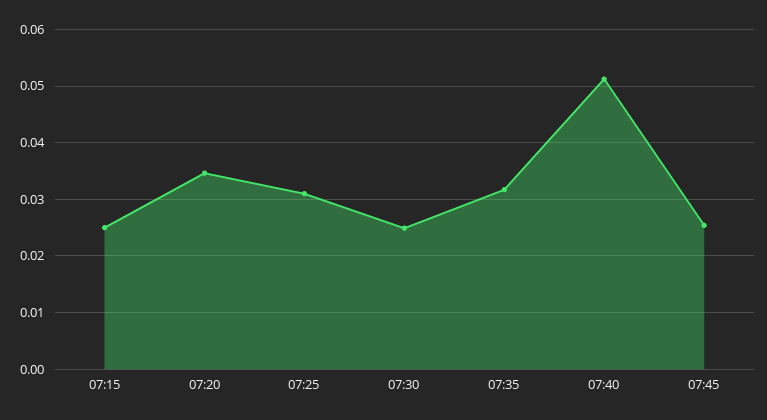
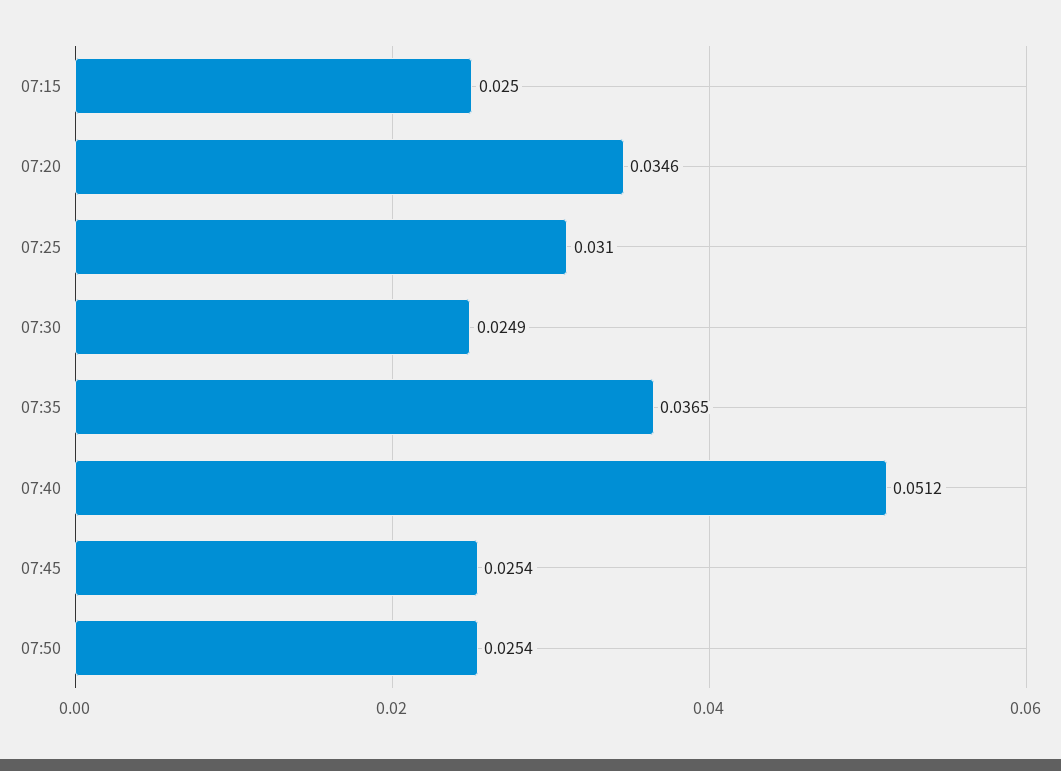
07:35: 0.032 -> 0.0365
07:50: none -> 0.0254

